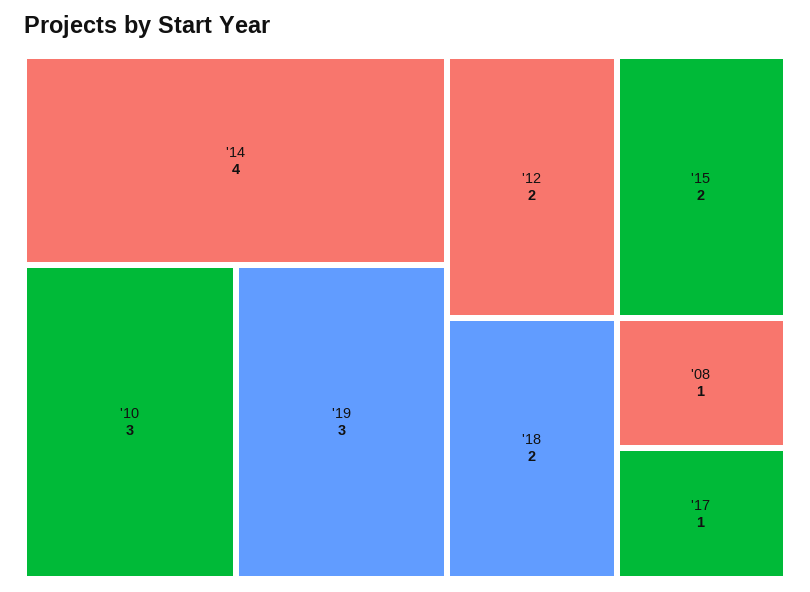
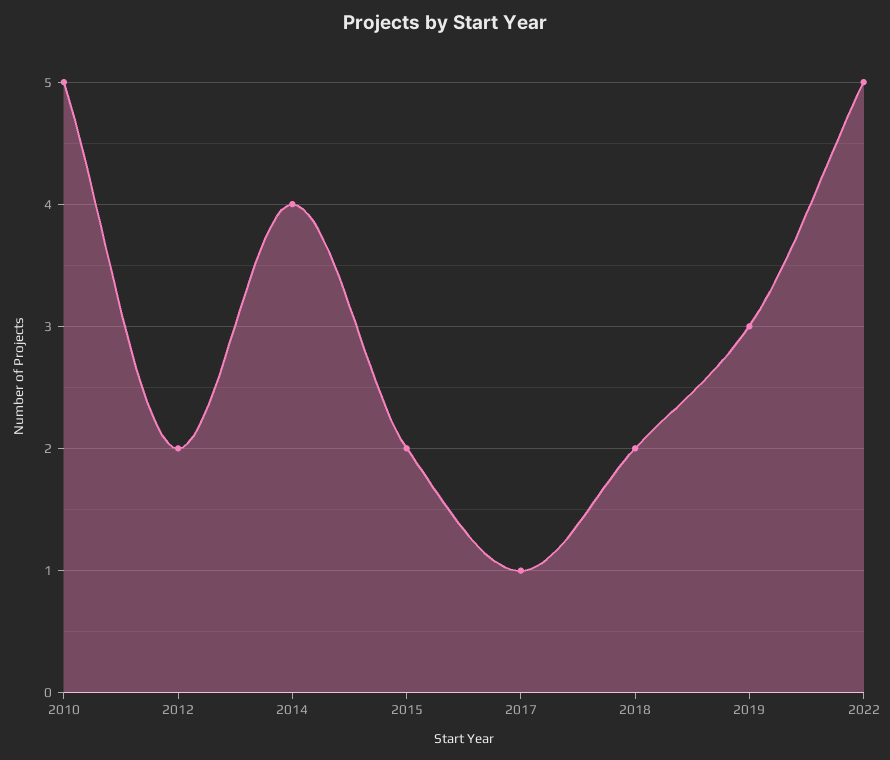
'10: 3 -> 5
'08: 1 -> none
2022: none -> 5

